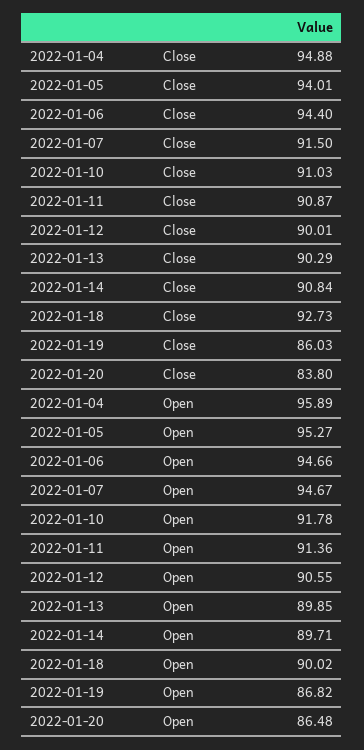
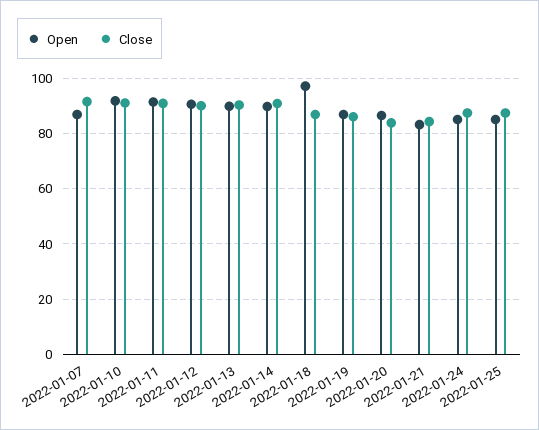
Close, 2022-01-04: 94.88 -> none
Close, 2022-01-05: 94.01 -> none
Close, 2022-01-06: 94.4 -> none
Close, 2022-01-18: 92.73 -> 87.5
Open, 2022-01-04: 95.89 -> none
Open, 2022-01-05: 95.27 -> none
Open, 2022-01-06: 94.66 -> none
Open, 2022-01-07: 94.67 -> 87.5
Open, 2022-01-18: 90.02 -> 97.5
Open, 2022-01-21: none -> 82.5
Close, 2022-01-21: none -> 85
Open, 2022-01-24: none -> 85
Close, 2022-01-24: none -> 87.5
Open, 2022-01-25: none -> 85
Close, 2022-01-25: none -> 87.5

